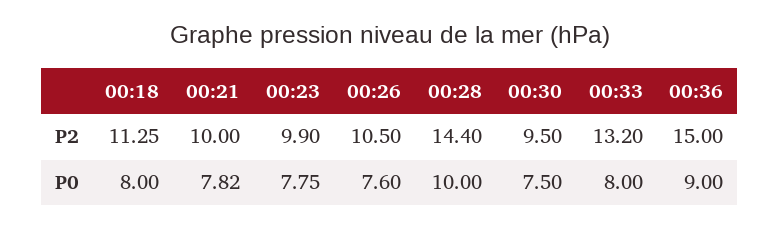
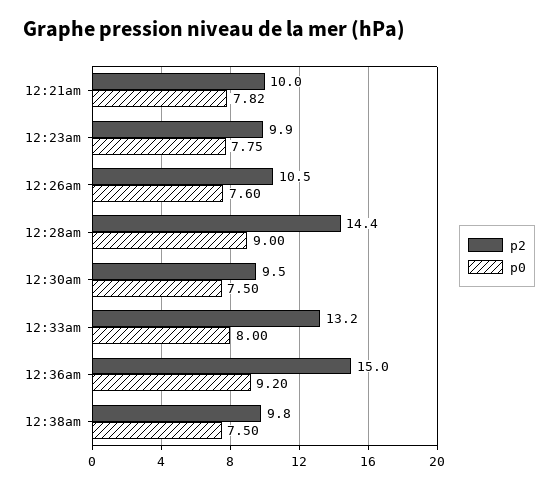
P2, 00:18: 11.25 -> none
P0, 00:18: 8 -> none
P0, 00:28: 10 -> 9
P0, 00:36: 9 -> 9.2
P2, 12:38am: none -> 9.8
P0, 12:38am: none -> 7.5

